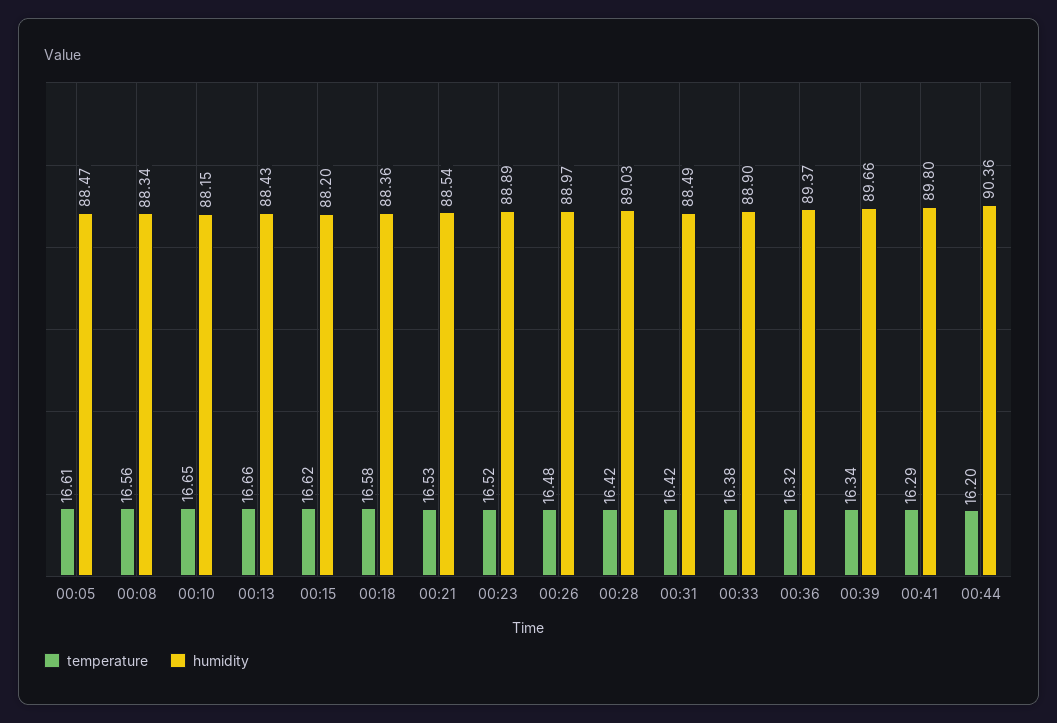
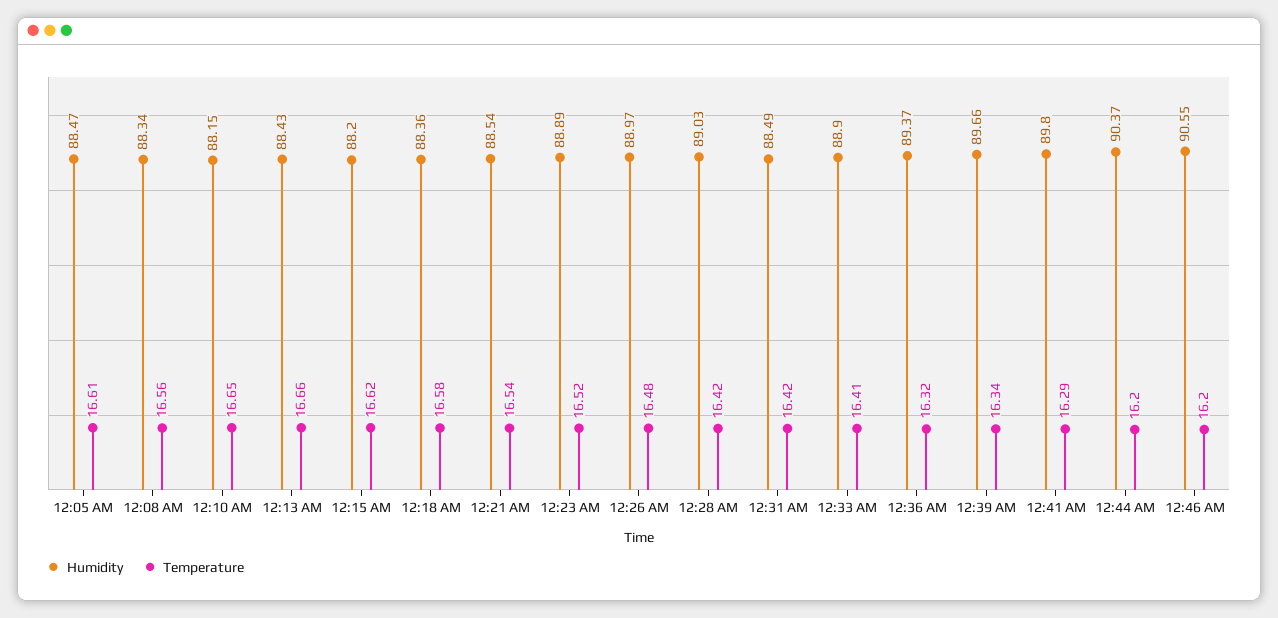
temperature, 00:21: 16.53 -> 16.54
temperature, 00:33: 16.38 -> 16.41
humidity, 00:44: 90.36 -> 90.37
humidity, 12:46 AM: none -> 90.55
temperature, 12:46 AM: none -> 16.2

